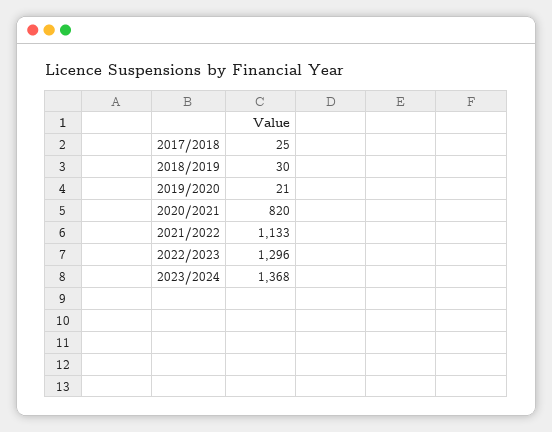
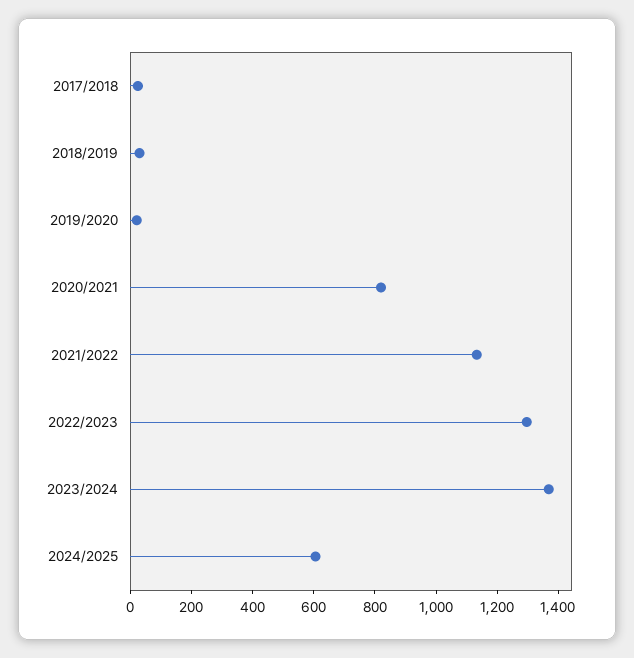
2024/2025: none -> 600

